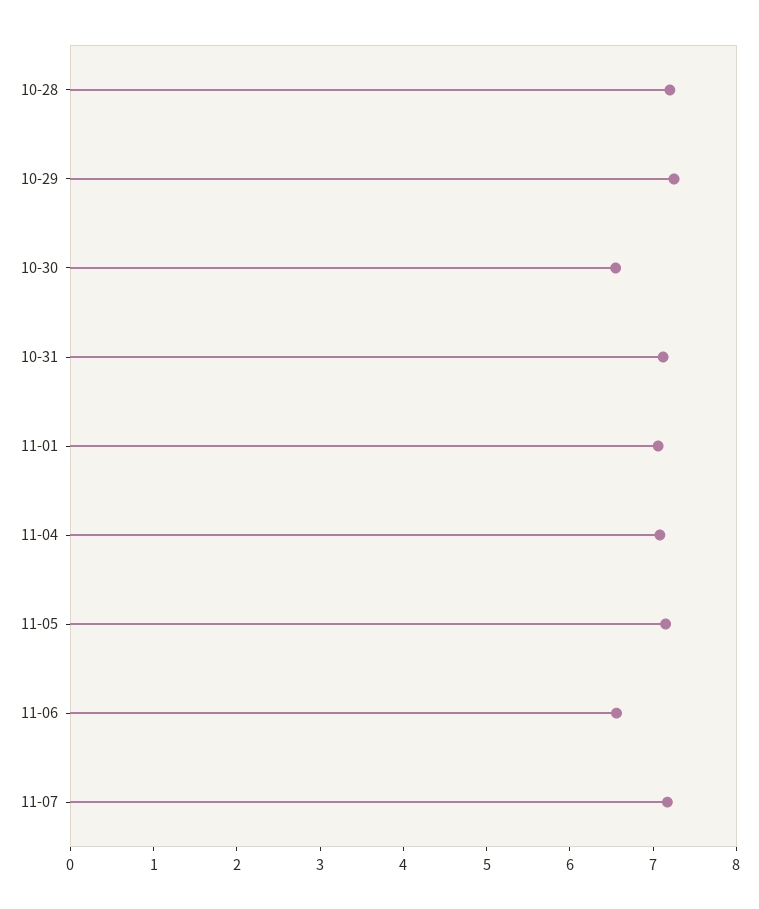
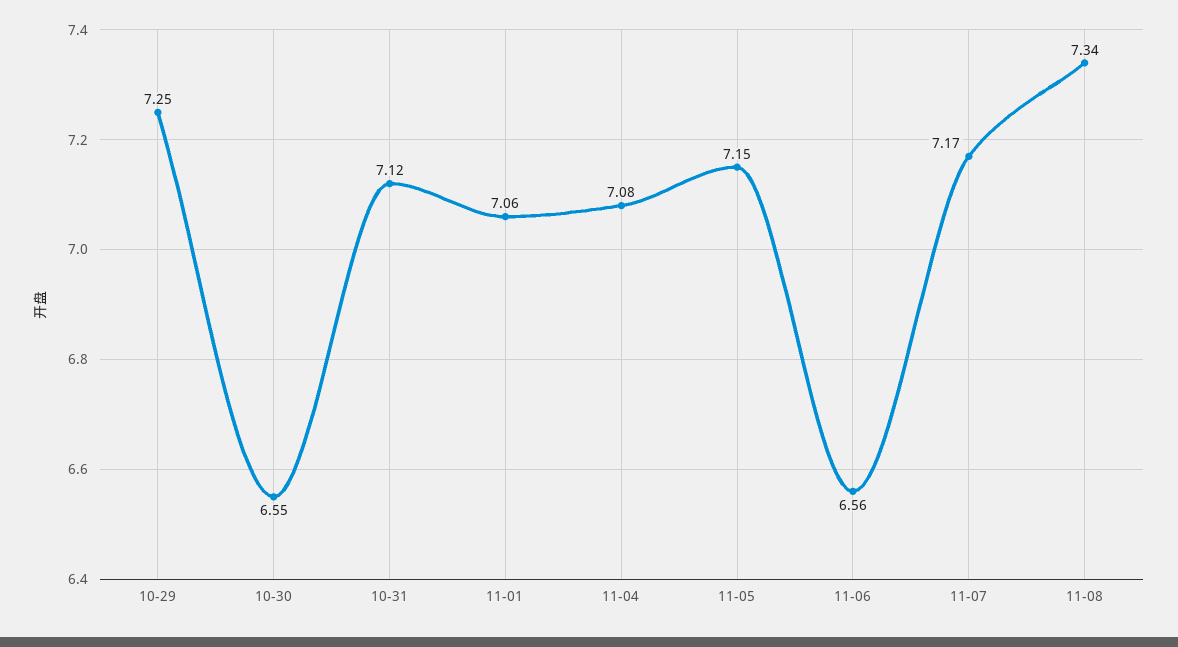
10-28: 7.2 -> none
11-08: none -> 7.34

